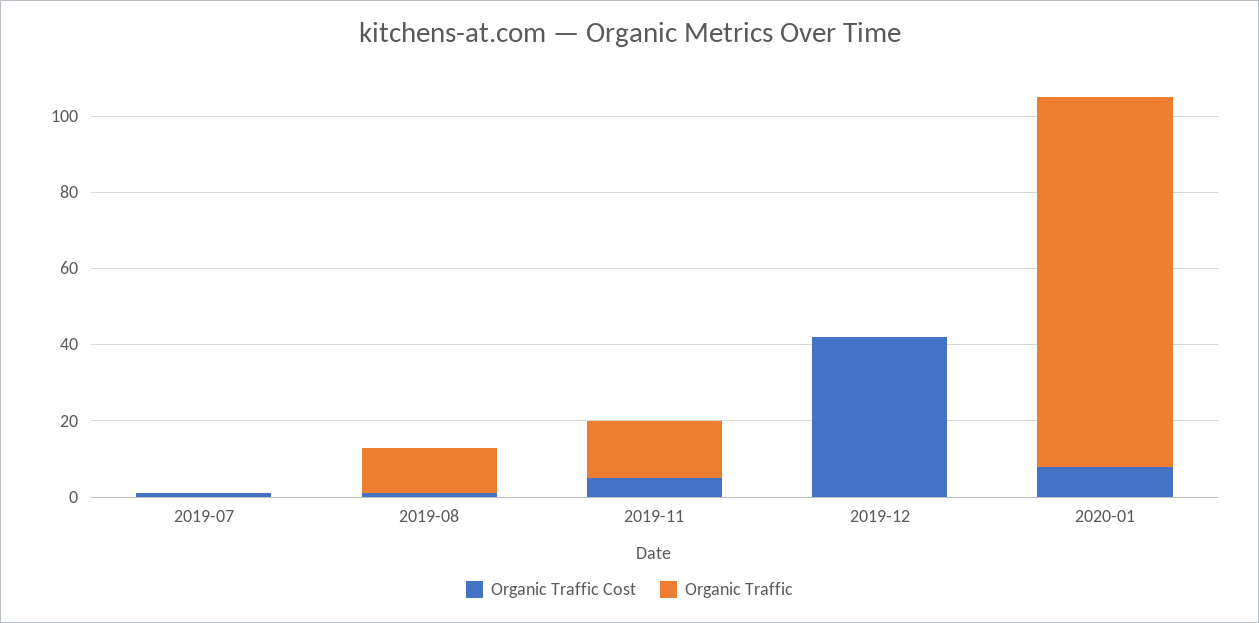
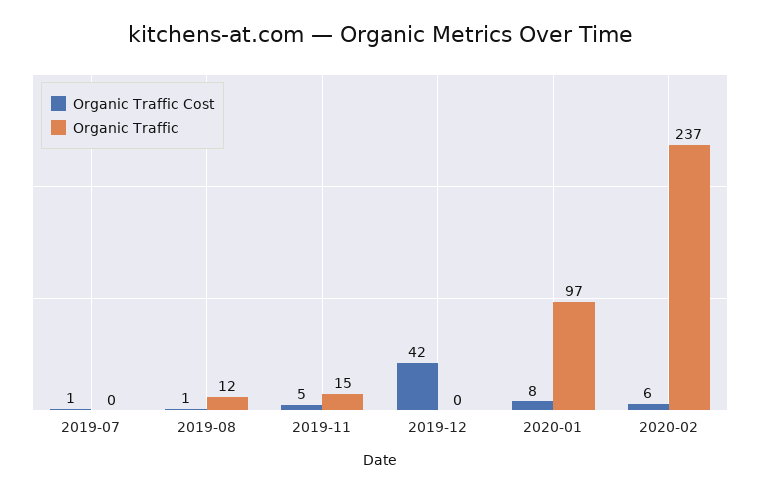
Organic Traffic Cost, 2020-02: none -> 6
Organic Traffic, 2020-02: none -> 237

